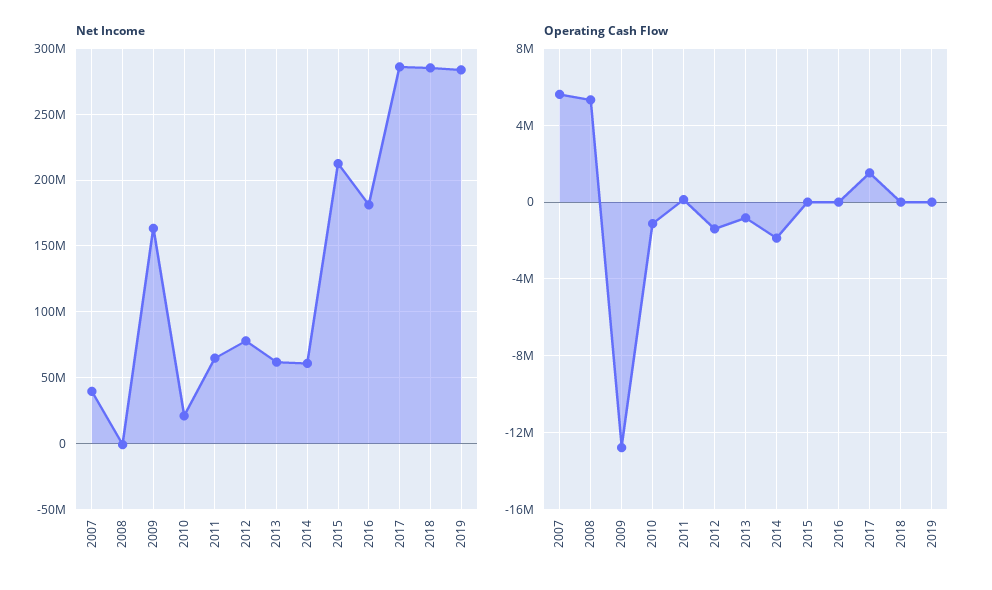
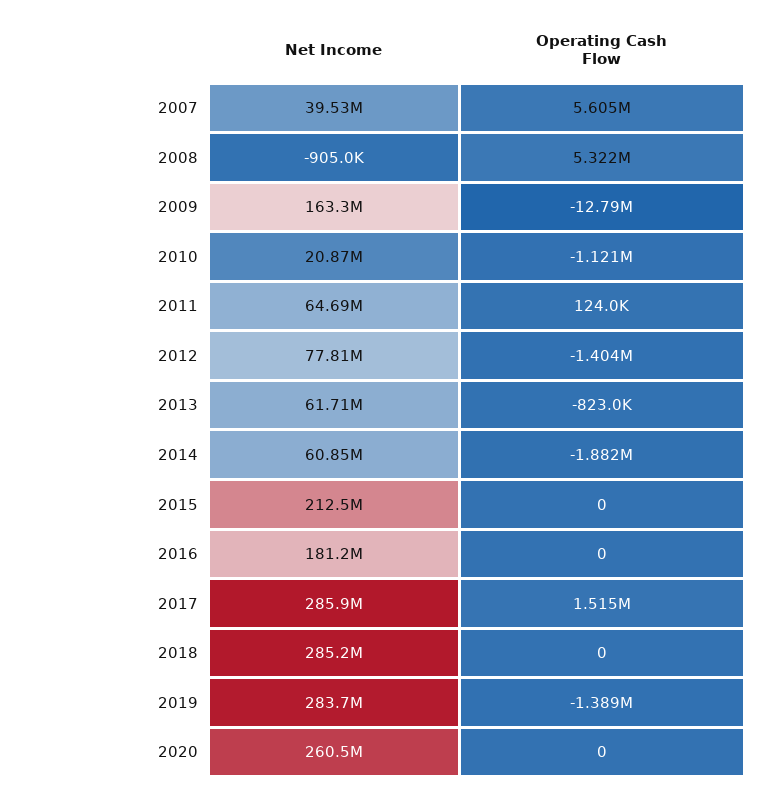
Operating Cash Flow, 2019: 0 -> -1389000
Net Income, 2020: none -> 260500000
Operating Cash Flow, 2020: none -> 0

